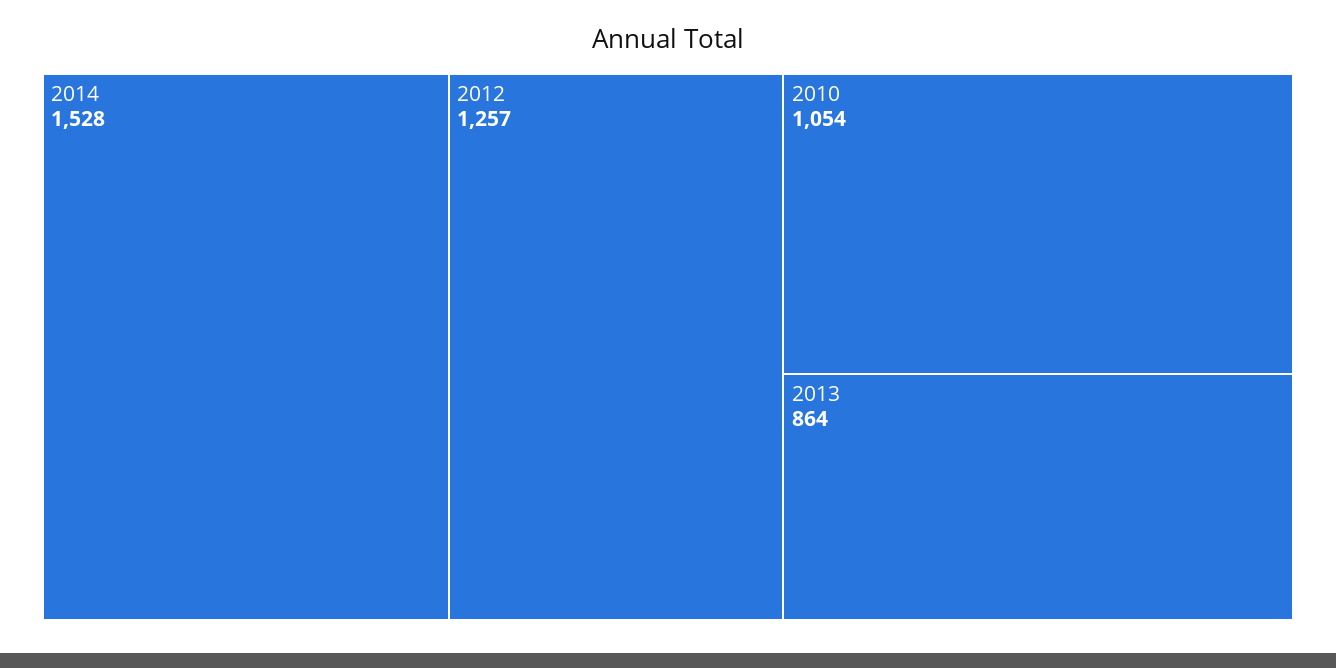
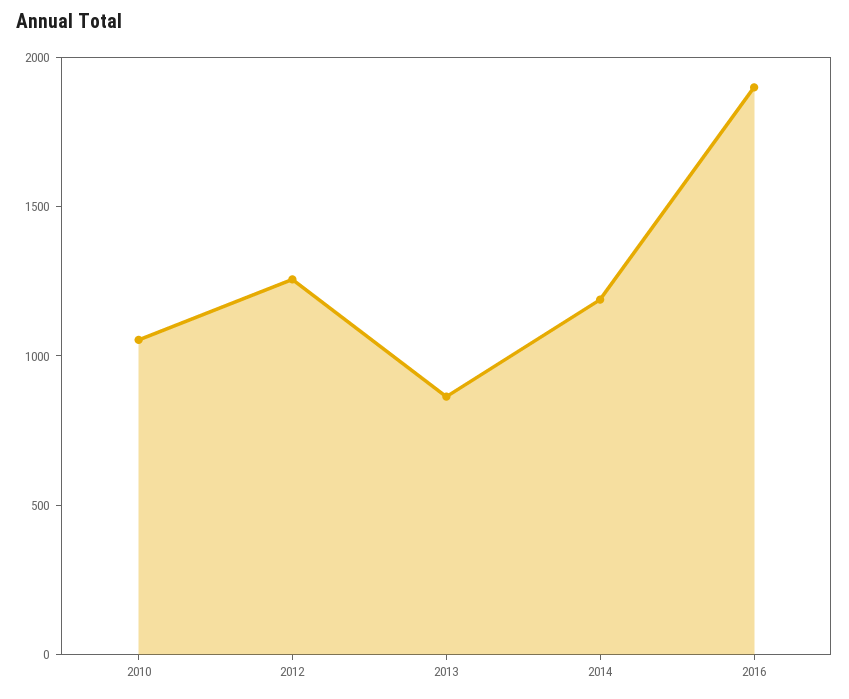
2014: 1528 -> 1200
2016: none -> 1900

